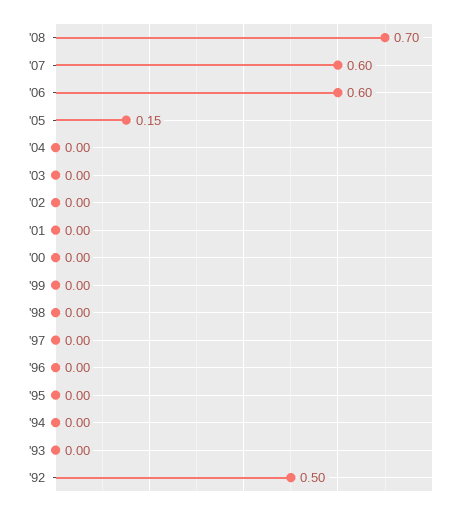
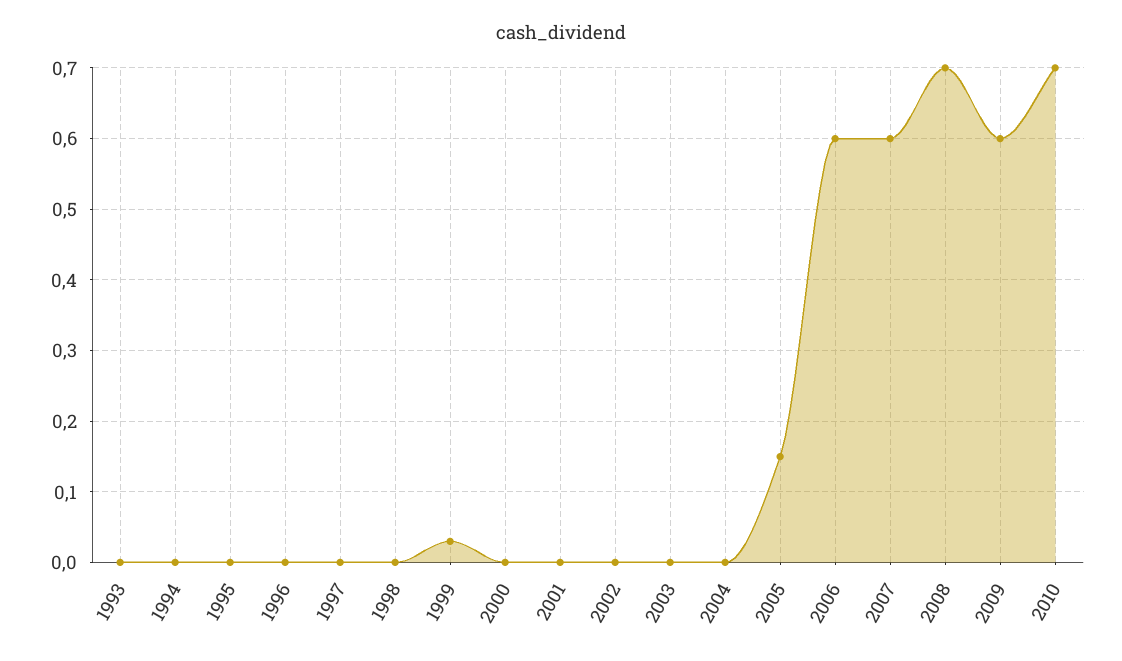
'99: 0 -> 0.03
'92: 0.5 -> none
2009: none -> 0.6
2010: none -> 0.7

